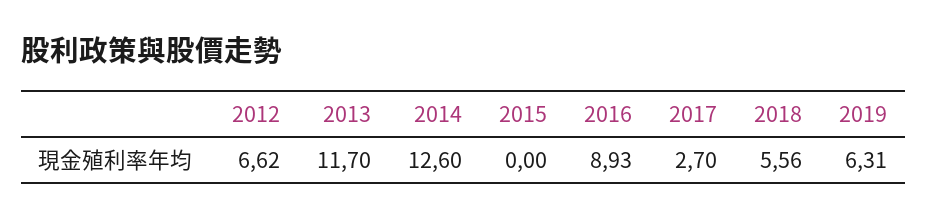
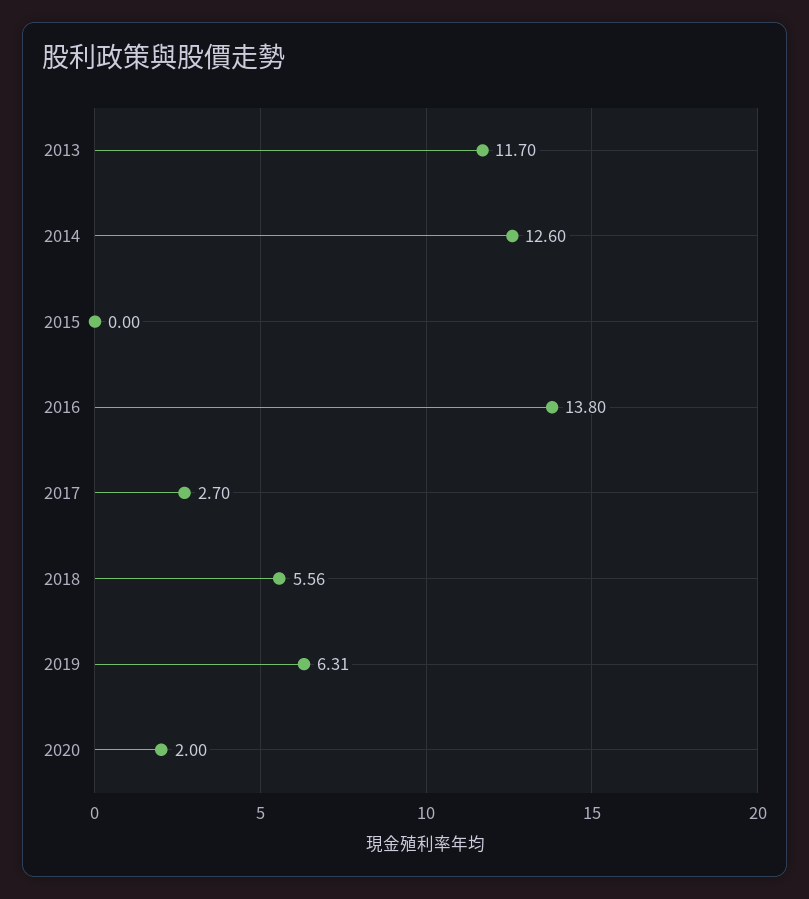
2012: 6.62 -> none
2016: 8.93 -> 13.8
2020: none -> 2

